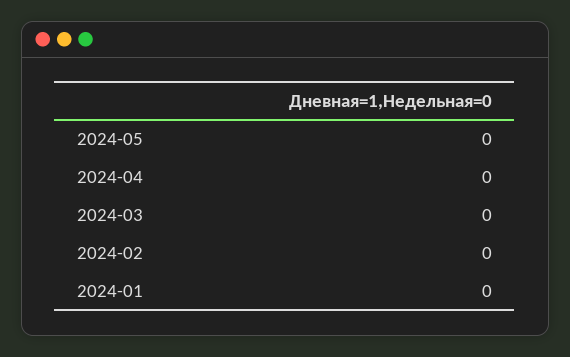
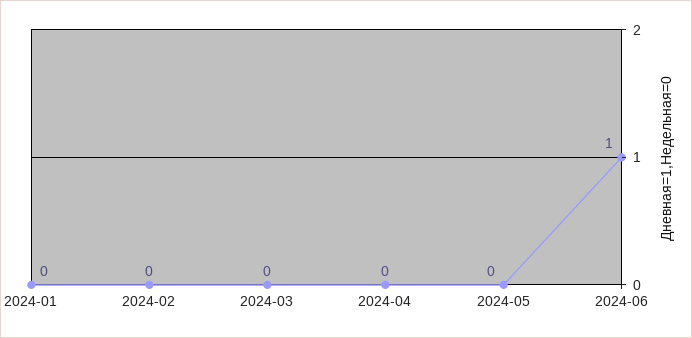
2024-06: none -> 1

